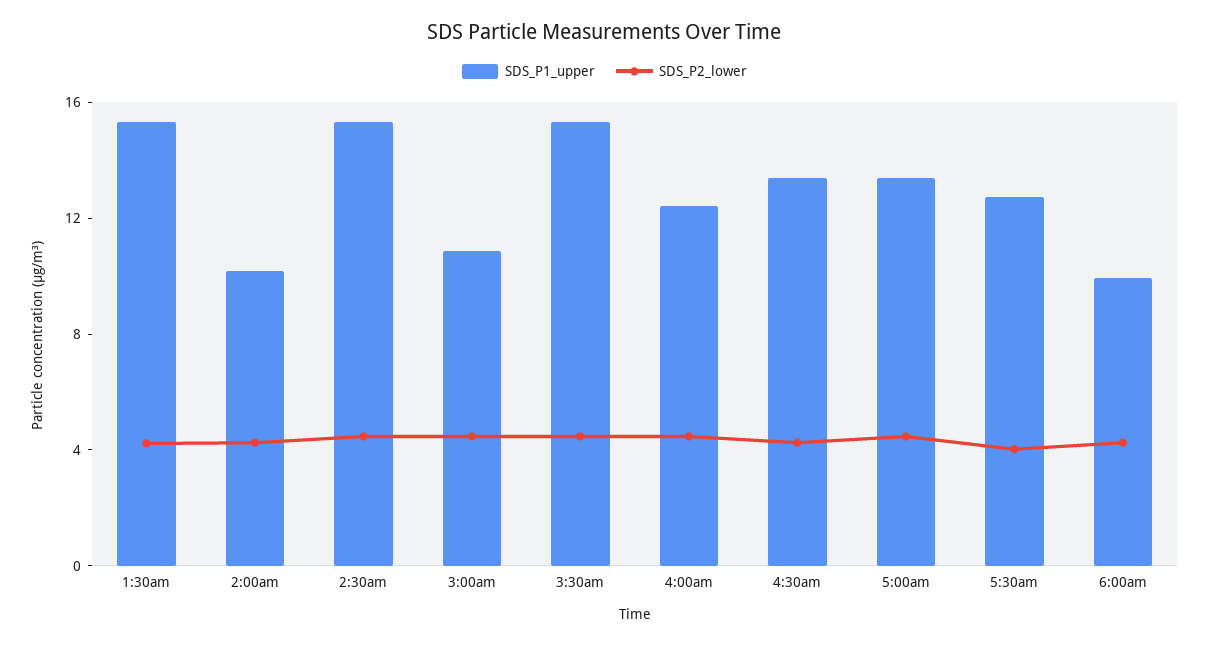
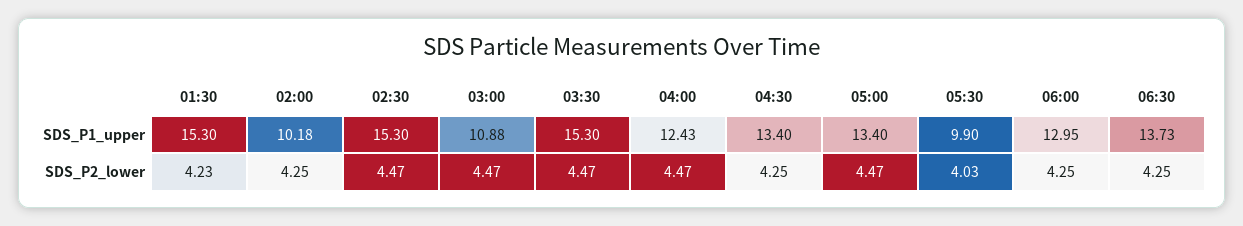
SDS_P1_upper, 5:30am: 13 -> 9.9
SDS_P1_upper, 6:00am: 10 -> 12.95
SDS_P1_upper, 06:30: none -> 13.73
SDS_P2_lower, 06:30: none -> 4.25

